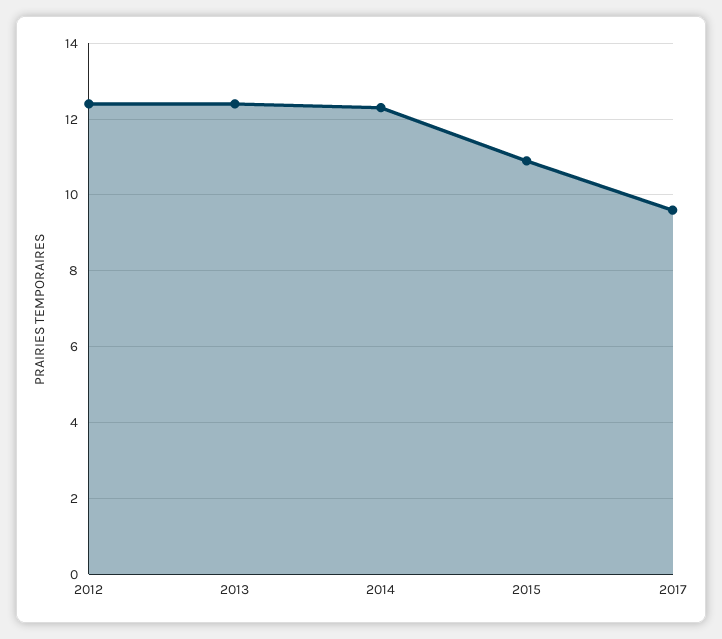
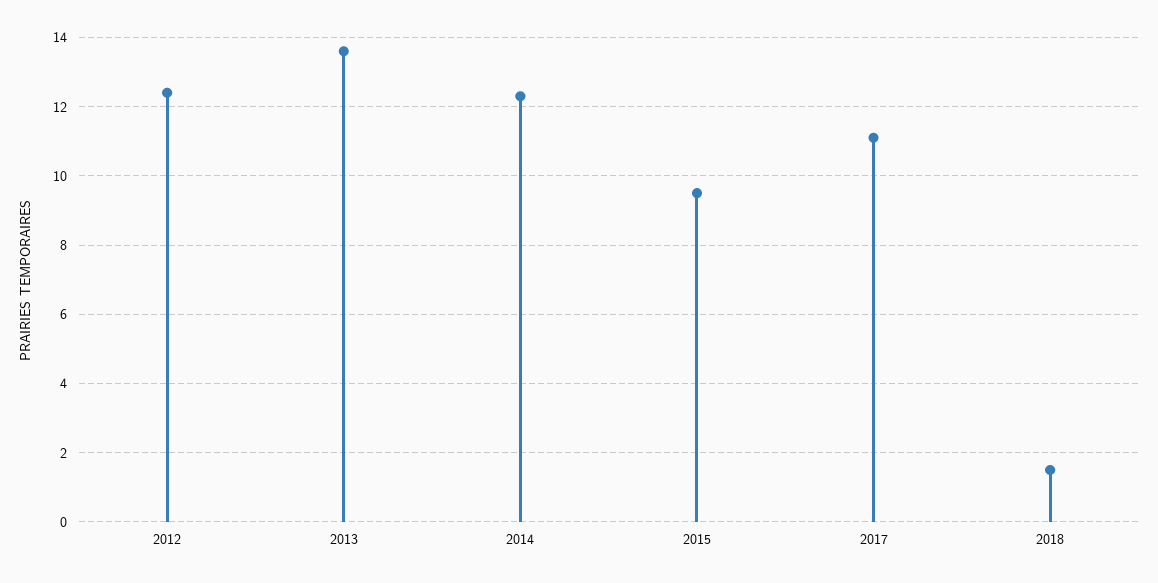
2013: 12.5 -> 13.5
2015: 11 -> 9.5
2017: 9.5 -> 11
2018: none -> 1.5

